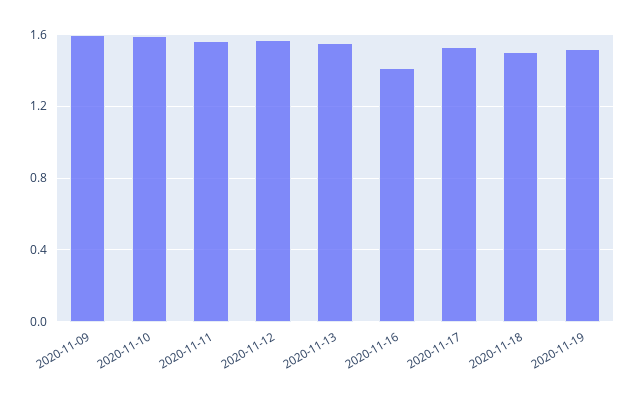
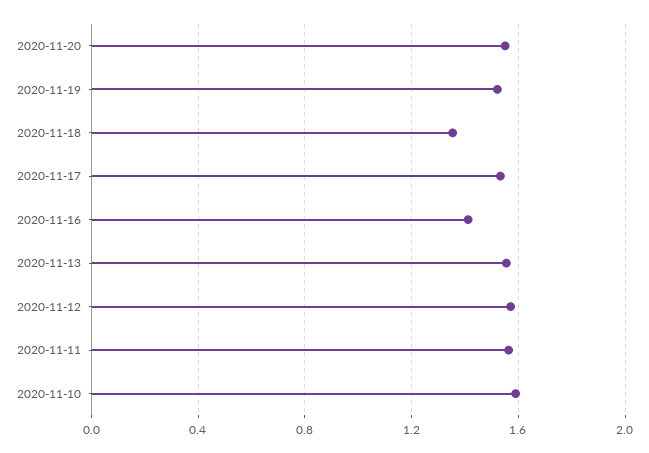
2020-11-09: 1.6 -> none
2020-11-18: 1.5 -> 1.35
2020-11-20: none -> 1.55

